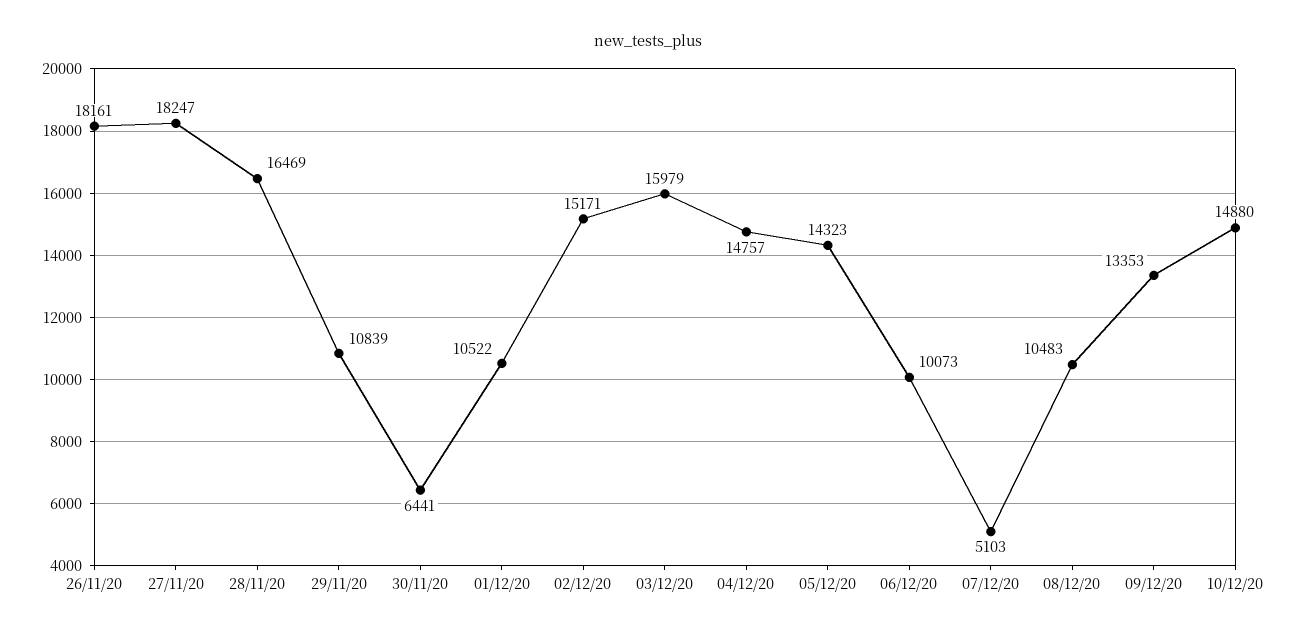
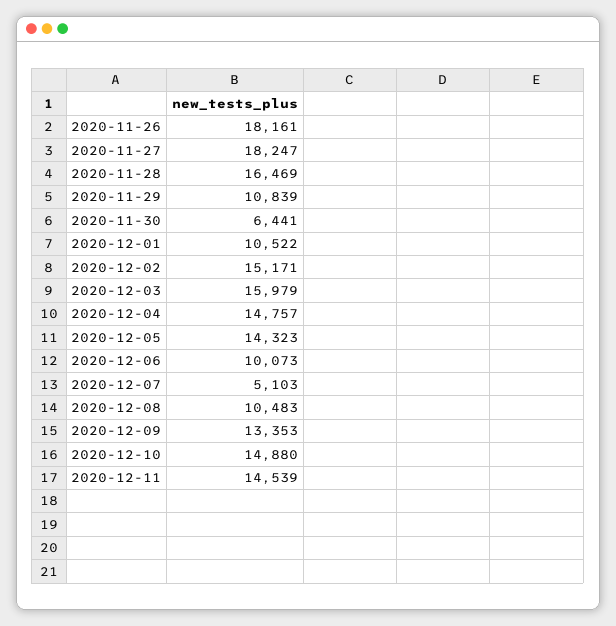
2020-12-11: none -> 14539

